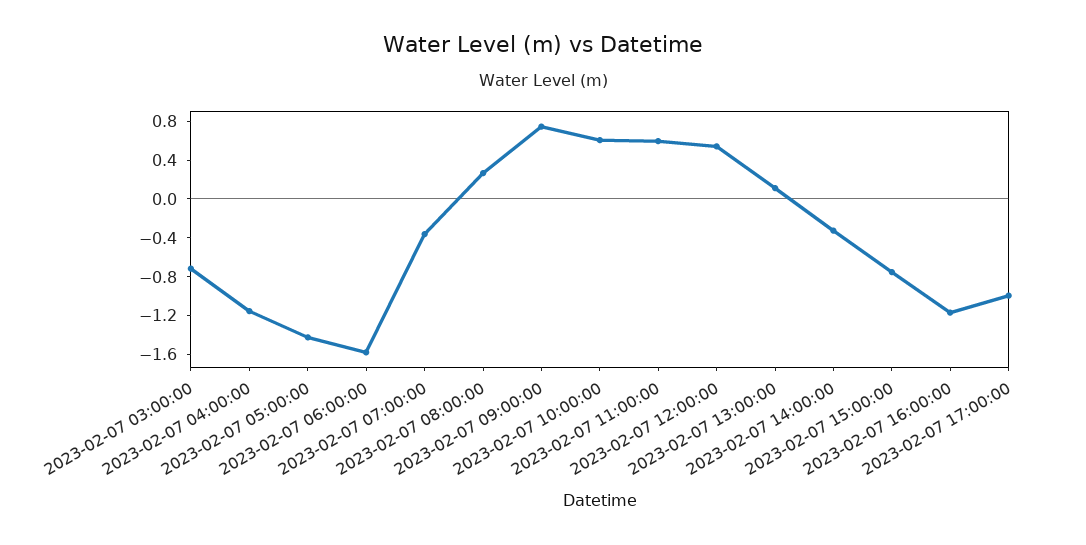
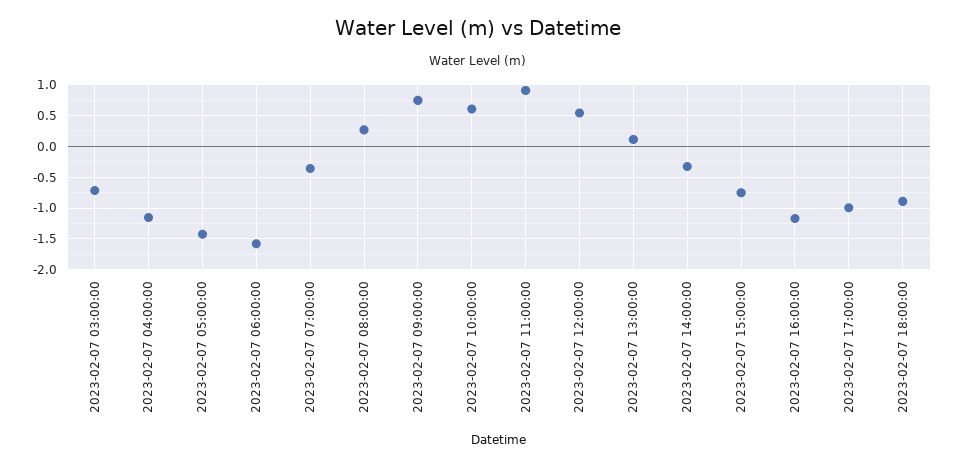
2023-02-07 11:00:00: 0.6 -> 0.9
2023-02-07 18:00:00: none -> -0.9

